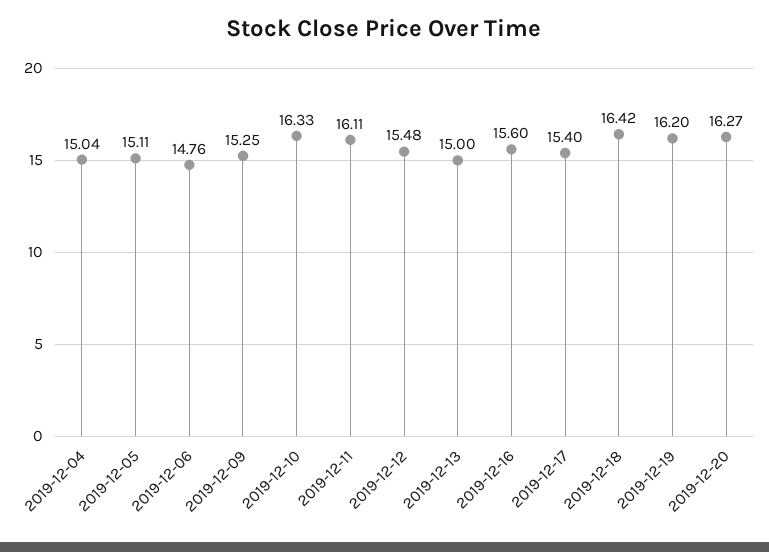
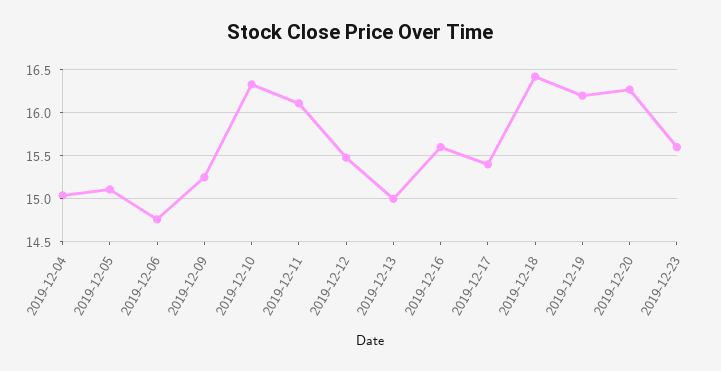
2019-12-23: none -> 15.6

